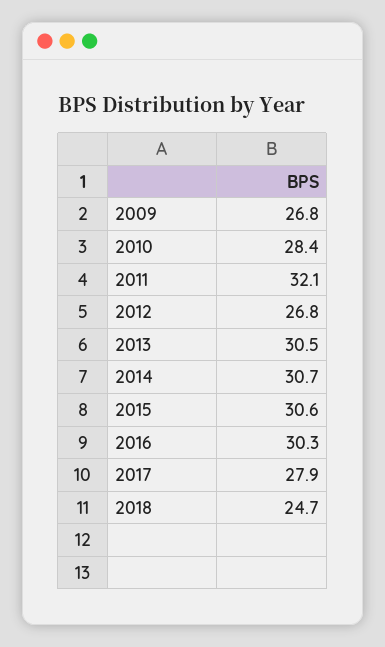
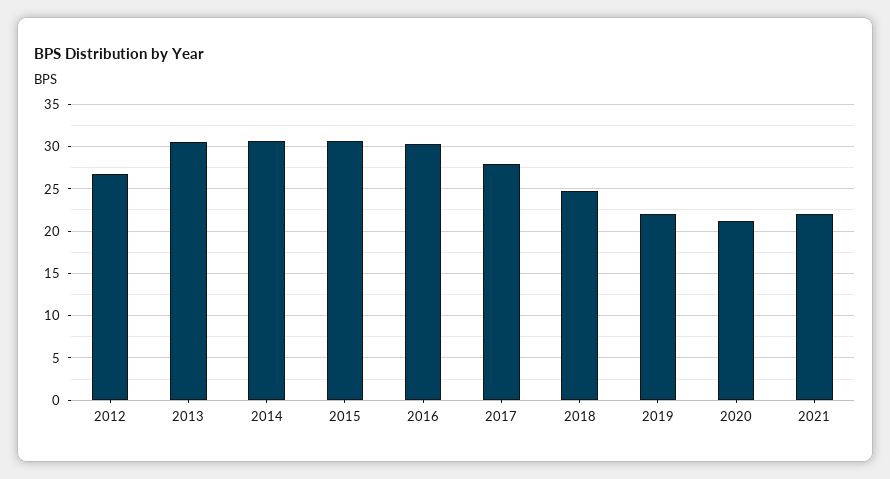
2009: 26.8 -> none
2010: 28.4 -> none
2011: 32.1 -> none
2019: none -> 22
2020: none -> 21
2021: none -> 22

